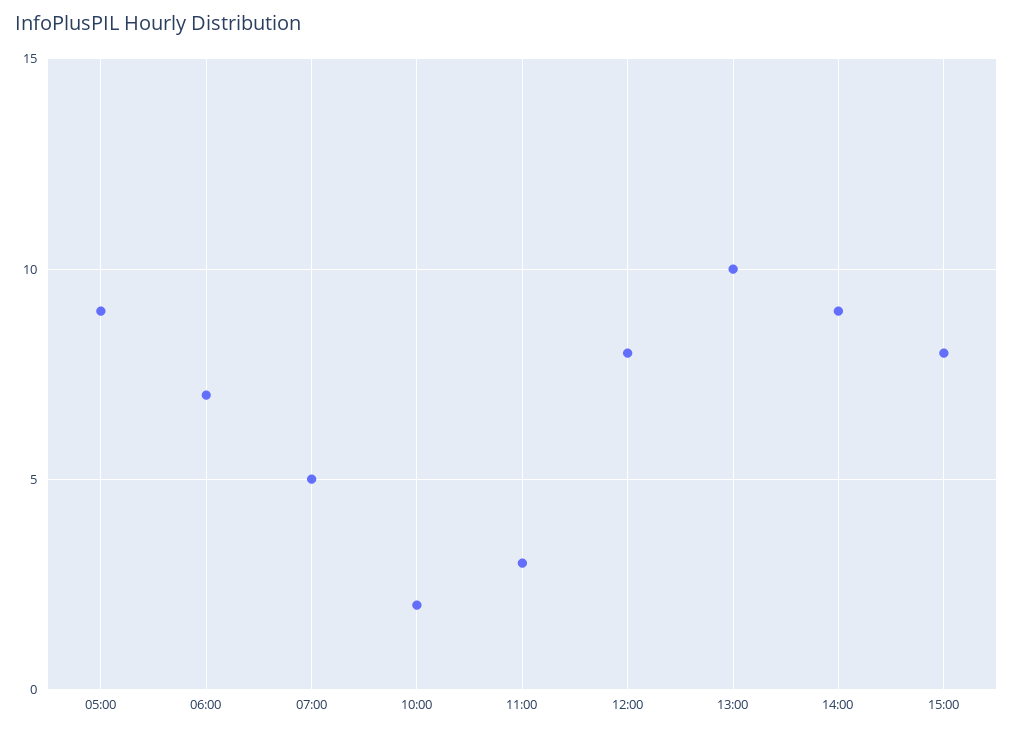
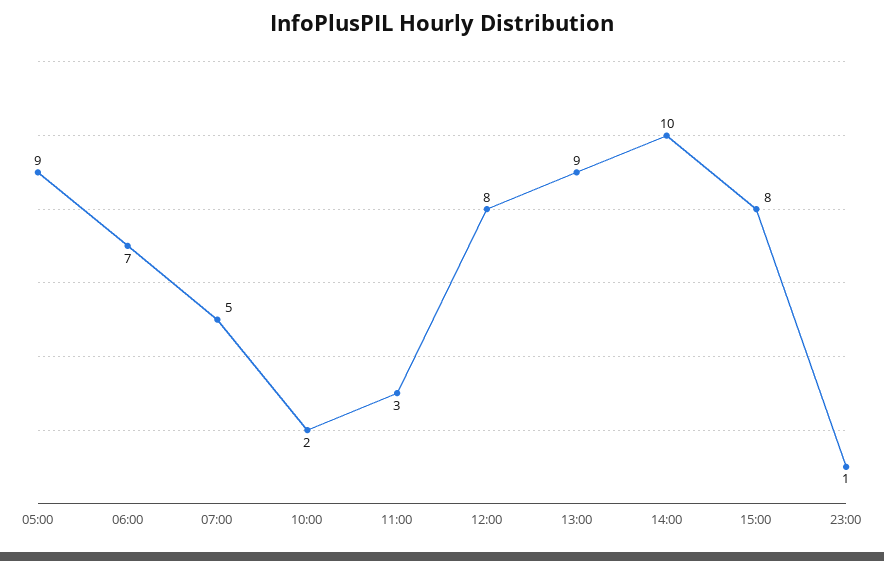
13:00: 10 -> 9
14:00: 9 -> 10
23:00: none -> 1

